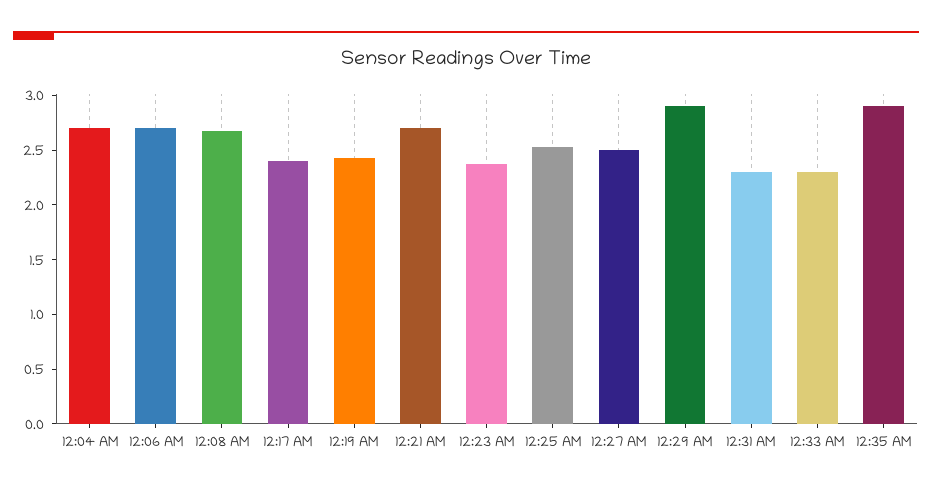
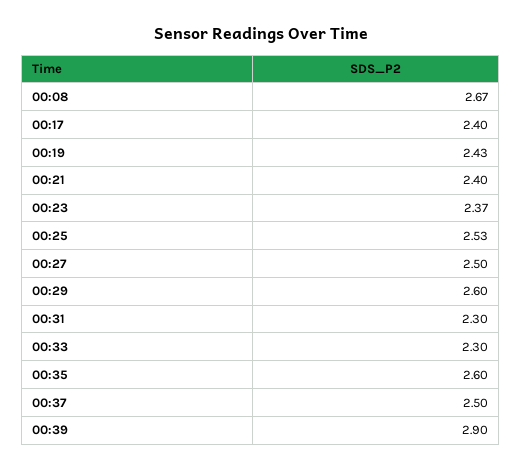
12:04 AM: 2.7 -> none
12:06 AM: 2.7 -> none
12:21 AM: 2.7 -> 2.4
12:29 AM: 2.9 -> 2.6
12:35 AM: 2.9 -> 2.6
00:37: none -> 2.5
00:39: none -> 2.9

